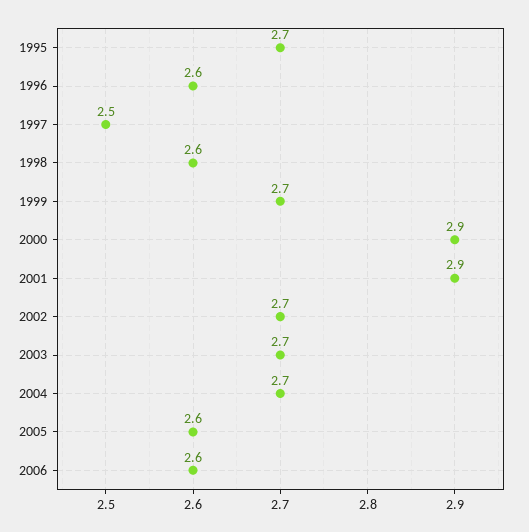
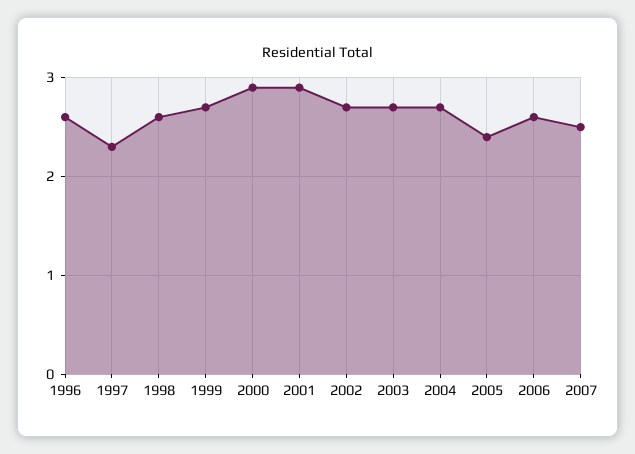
1995: 2.7 -> none
1997: 2.5 -> 2.3
2005: 2.6 -> 2.4
2007: none -> 2.5

